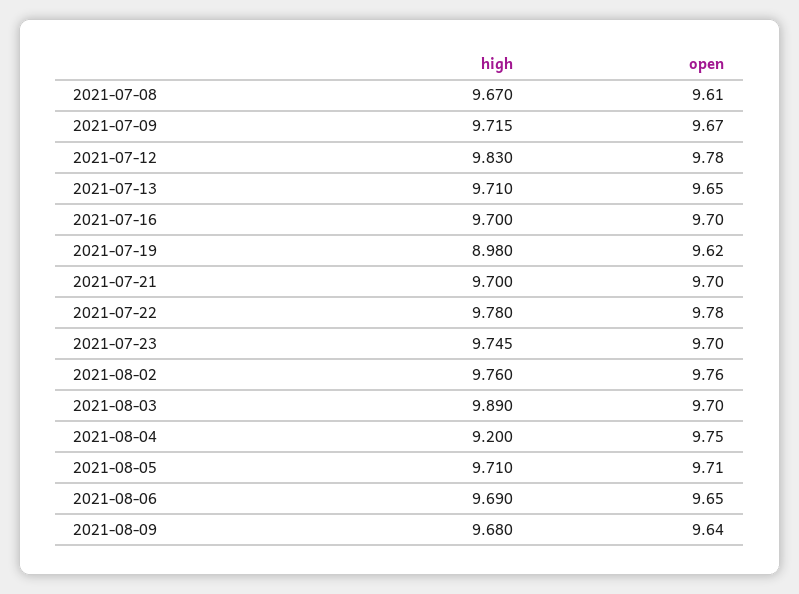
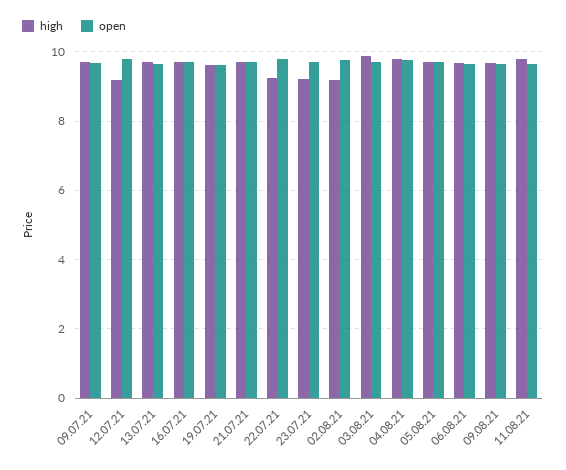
high, 2021-07-08: 9.67 -> none
open, 2021-07-08: 9.61 -> none
high, 2021-07-12: 9.83 -> 9.2
high, 2021-07-19: 8.98 -> 9.6
high, 2021-07-22: 9.78 -> 9.2
high, 2021-07-23: 9.745 -> 9.2
high, 2021-08-02: 9.76 -> 9.2
high, 2021-08-04: 9.2 -> 9.8
high, 11.08.21: none -> 9.8
open, 11.08.21: none -> 9.6

